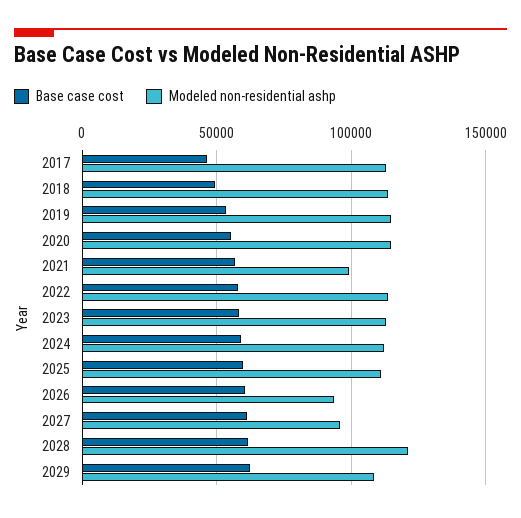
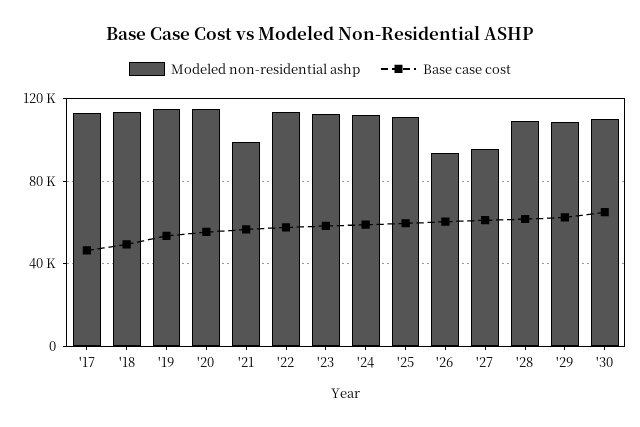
Modeled non-residential ashp, 2028: 120000 -> 110000
Modeled non-residential ashp, '30: none -> 110000
Base case cost, '30: none -> 65000

